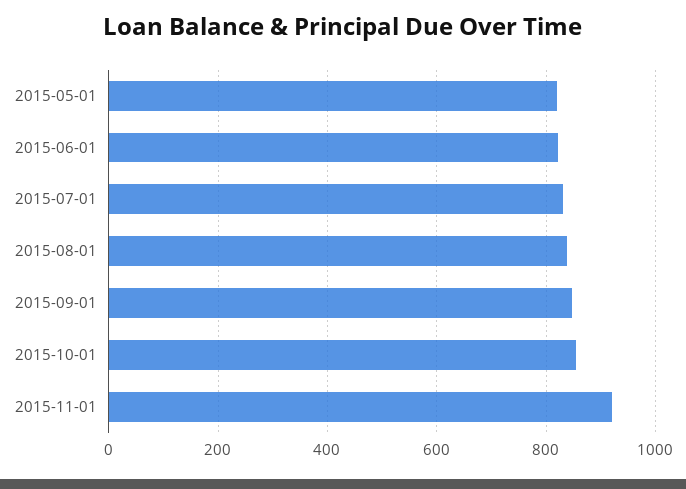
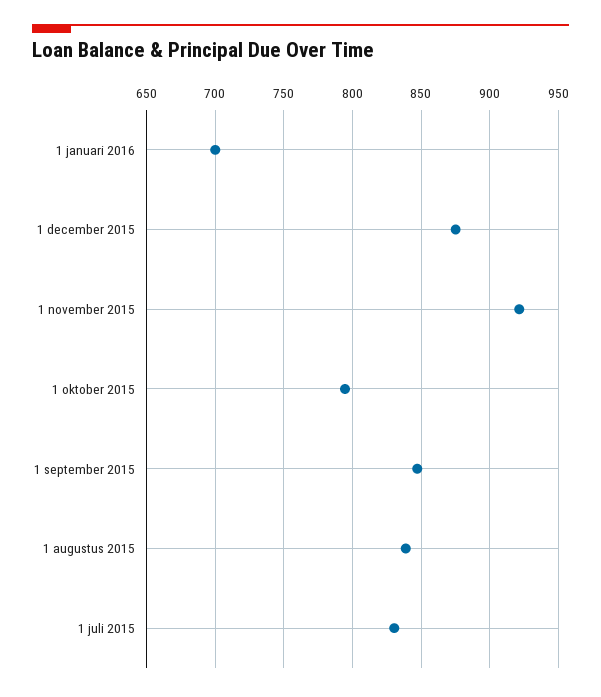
2015-05-01: 820 -> none
2015-06-01: 820 -> none
2015-10-01: 860 -> 795
1 januari 2016: none -> 700
1 december 2015: none -> 875

